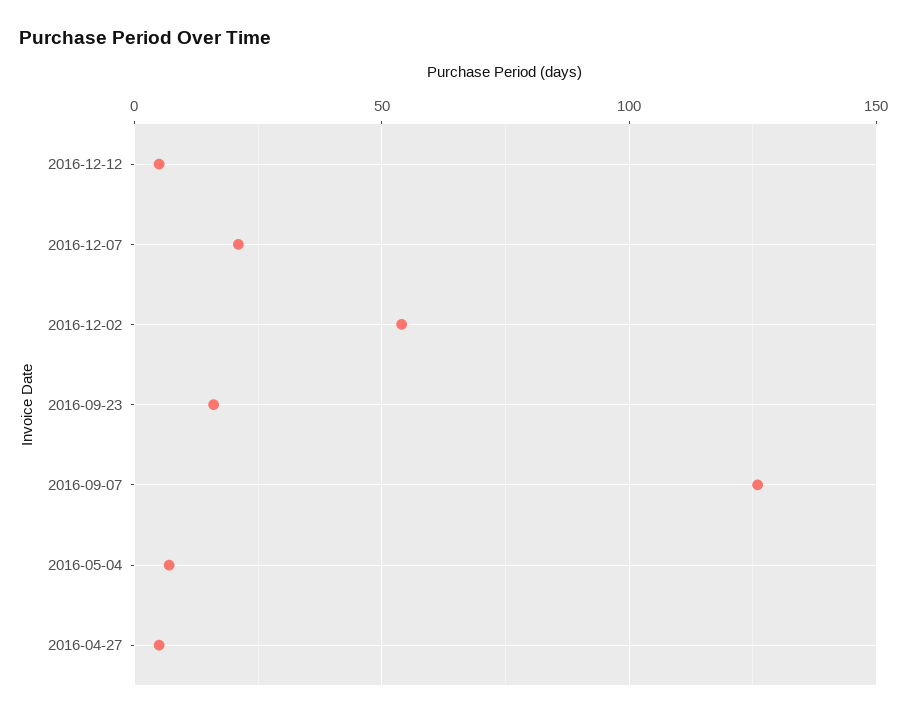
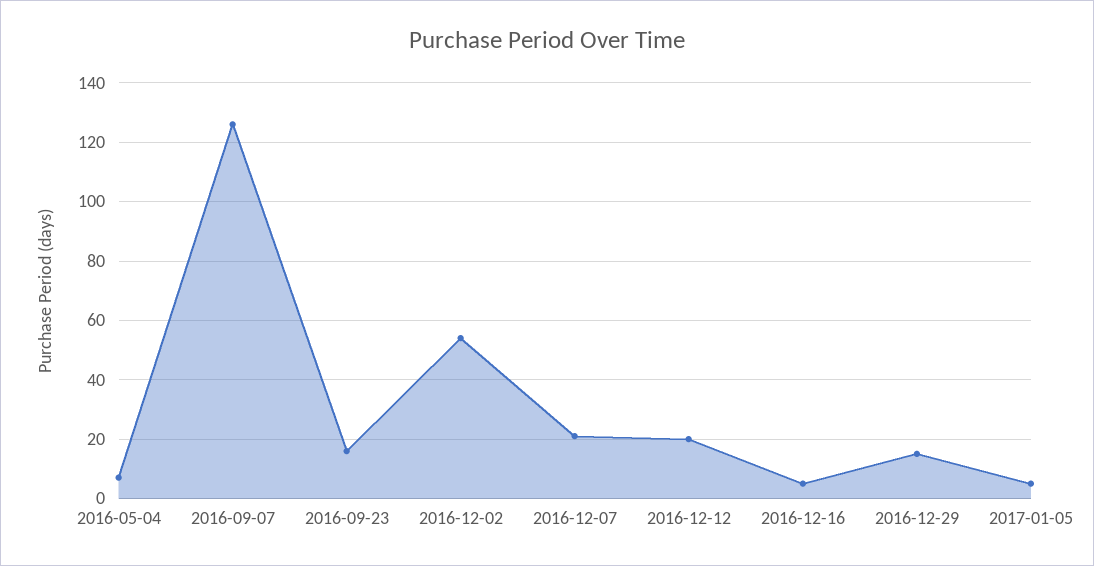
2016-12-12: 5 -> 20
2016-04-27: 5 -> none
2016-12-16: none -> 5
2016-12-29: none -> 15
2017-01-05: none -> 5

